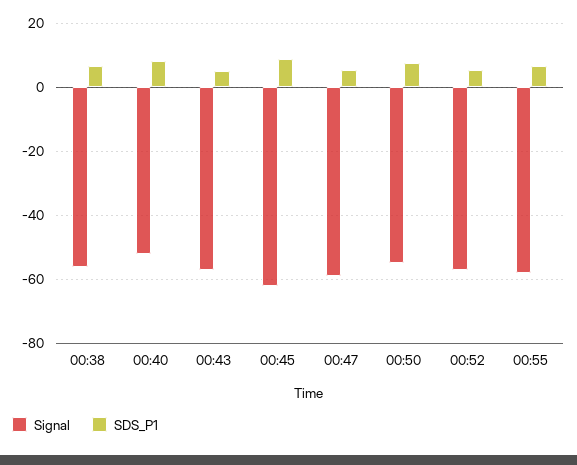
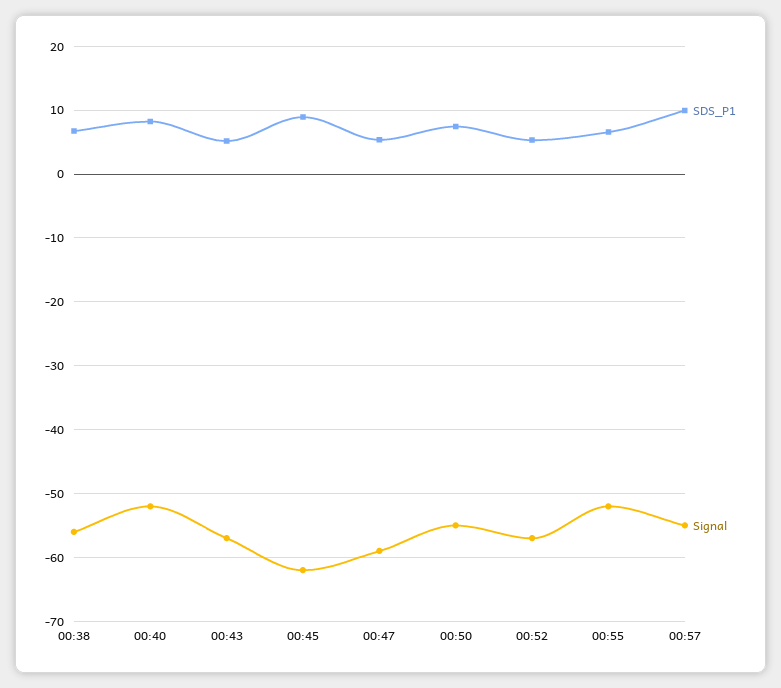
Signal, 00:55: -58 -> -52
SDS_P1, 00:57: none -> 10
Signal, 00:57: none -> -55

